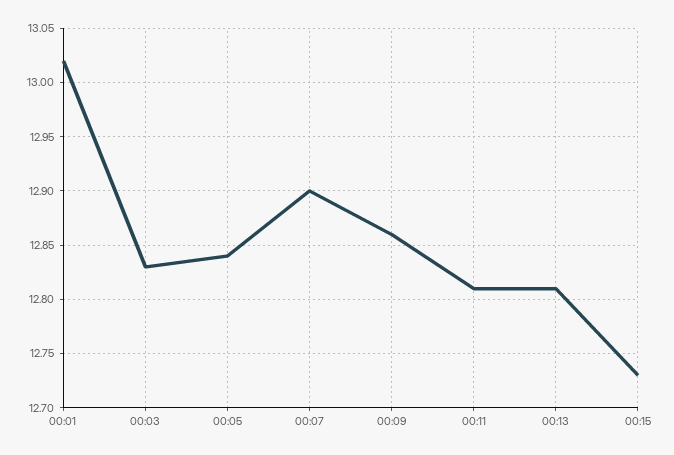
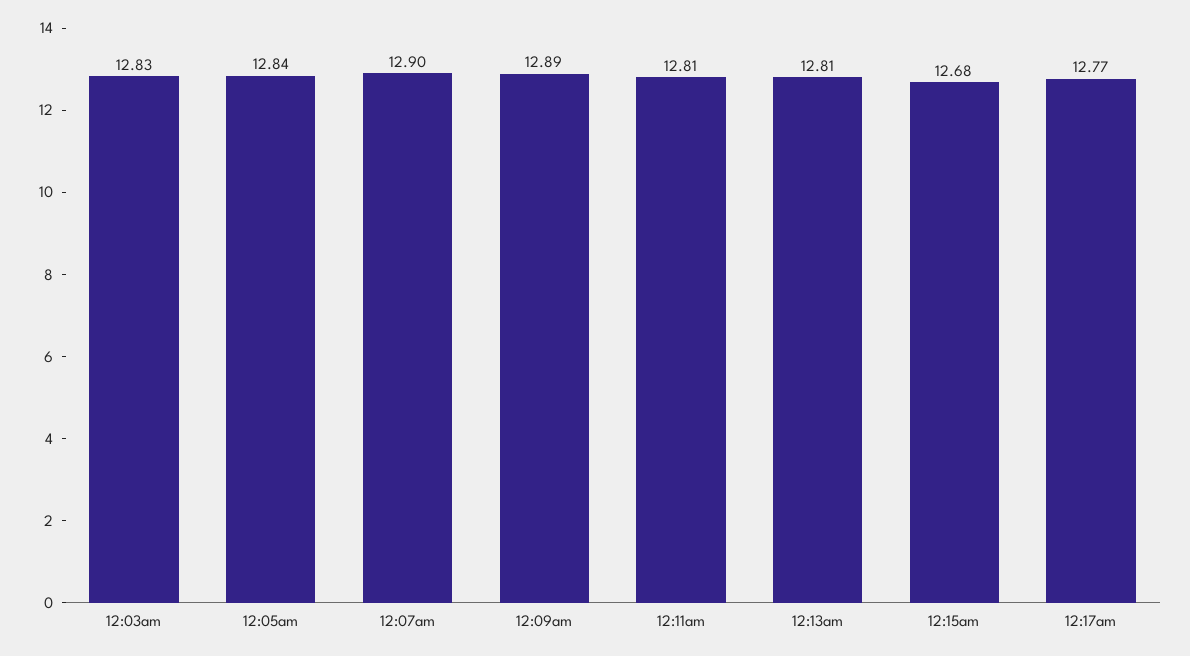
00:01: 13.02 -> none
00:09: 12.86 -> 12.89
00:15: 12.73 -> 12.68
12:17am: none -> 12.77

